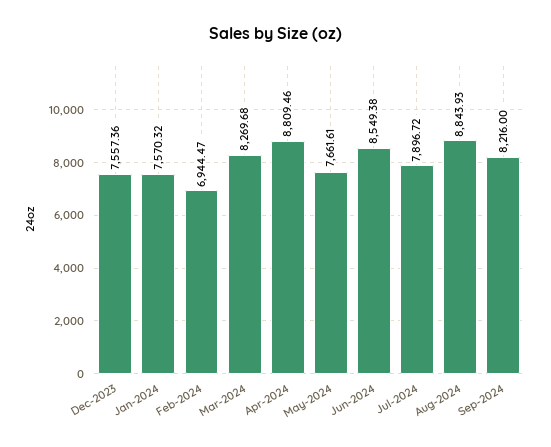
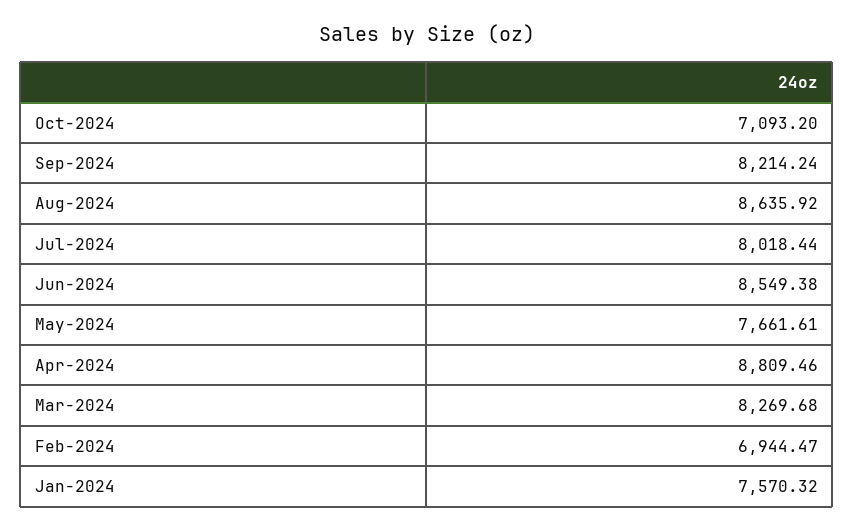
Dec-2023: 7557.36 -> none
Jul-2024: 7896.72 -> 8018.44
Aug-2024: 8843.93 -> 8635.92
Sep-2024: 8216 -> 8214.24
Oct-2024: none -> 7093.2

